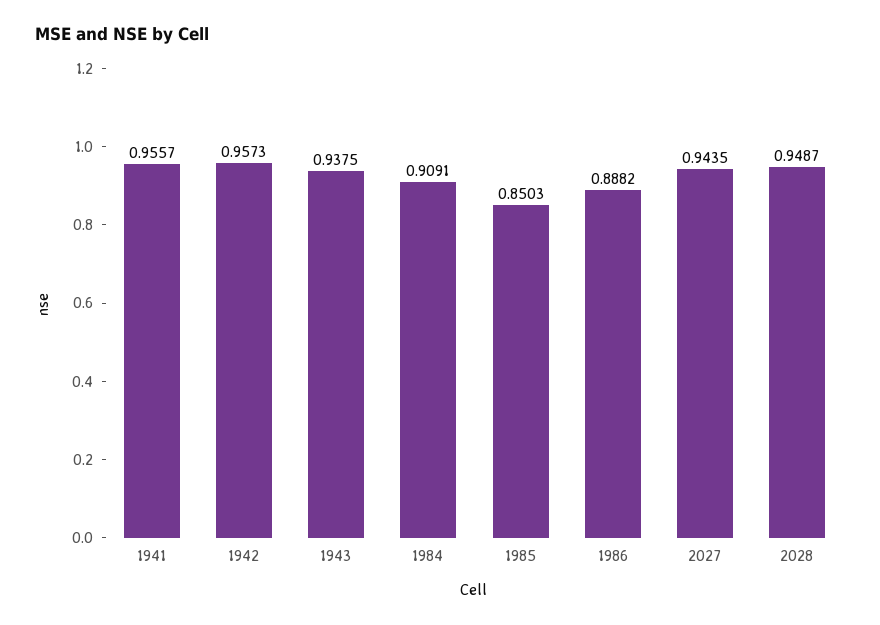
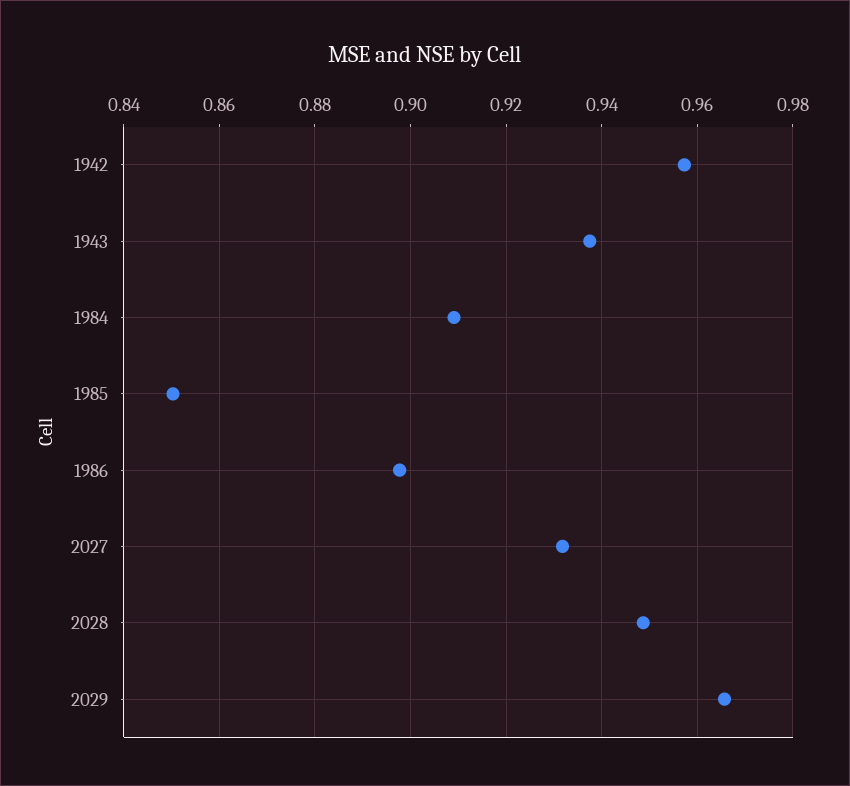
1941: 0.9557 -> none
1986: 0.8882 -> 0.898
2027: 0.9435 -> 0.932
2029: none -> 0.966

